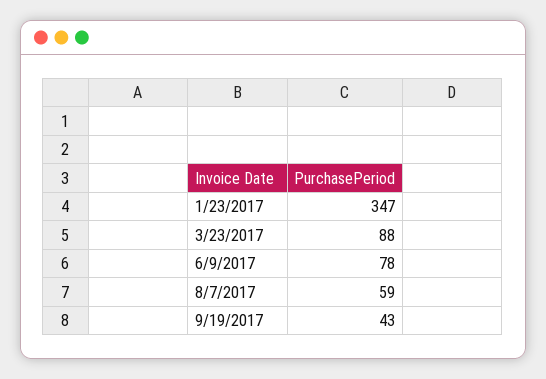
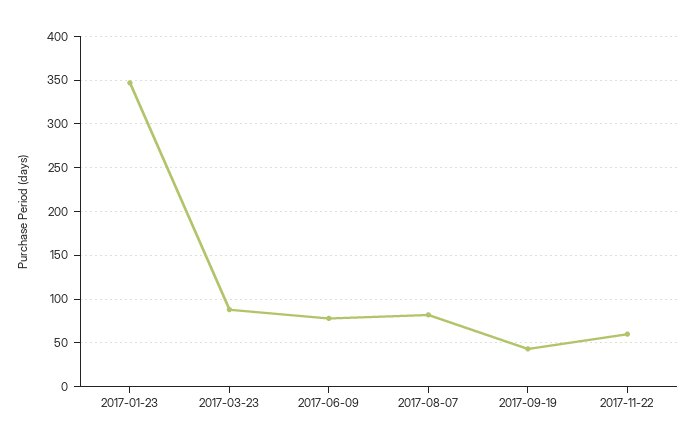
8/7/2017: 59 -> 80
2017-11-22: none -> 60

